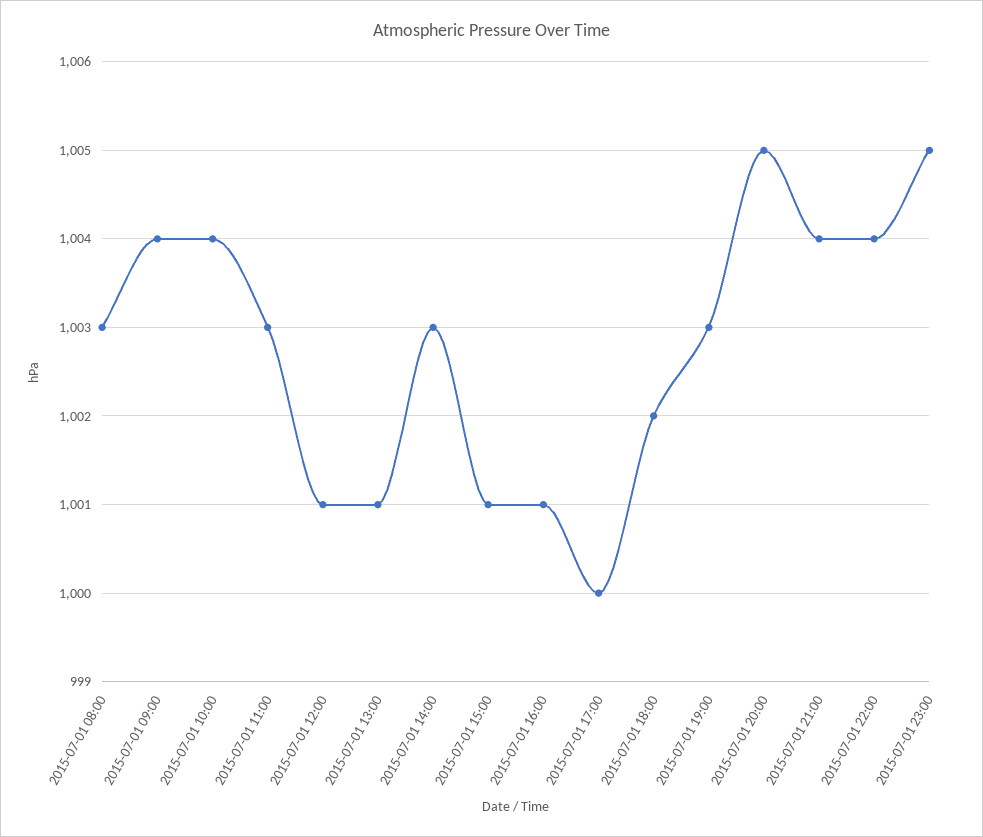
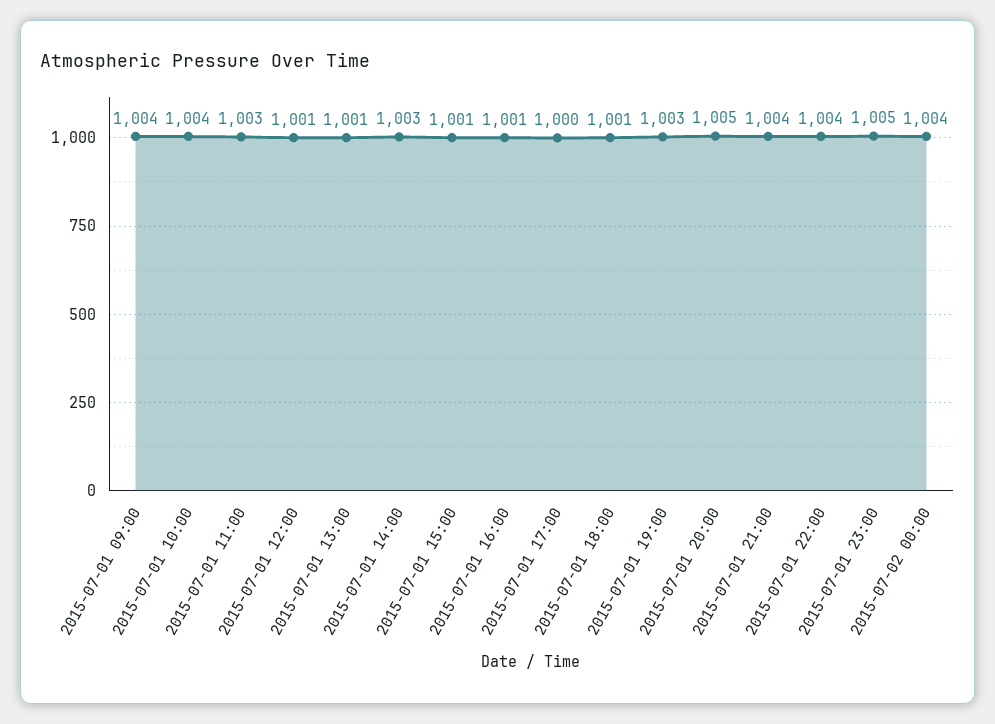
2015-07-01 08:00: 1003 -> none
2015-07-01 18:00: 1002 -> 1001
2015-07-02 00:00: none -> 1004

